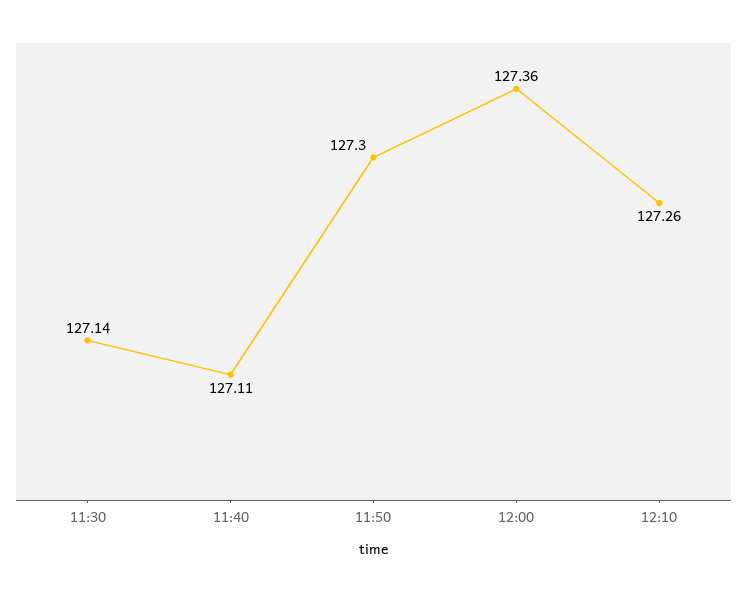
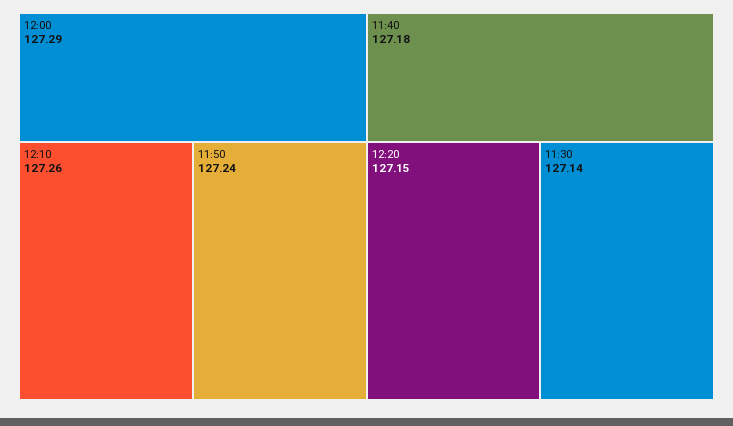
11:40: 127.11 -> 127.18
11:50: 127.3 -> 127.24
12:00: 127.36 -> 127.29
12:20: none -> 127.15

